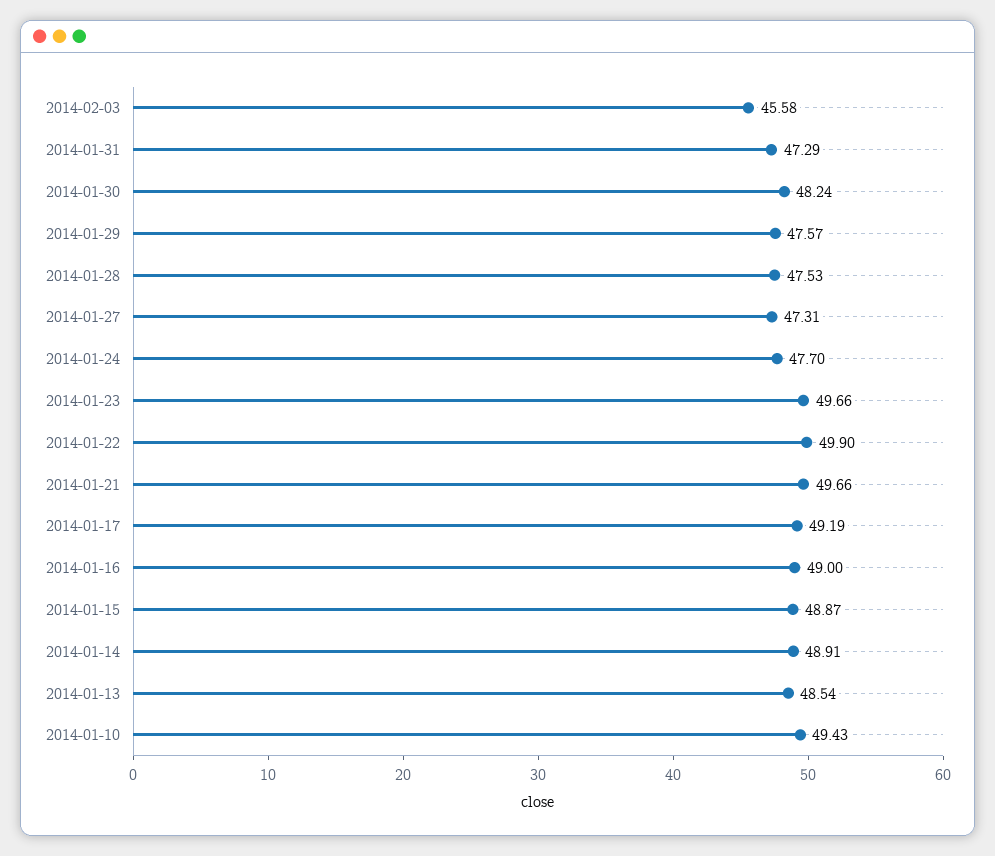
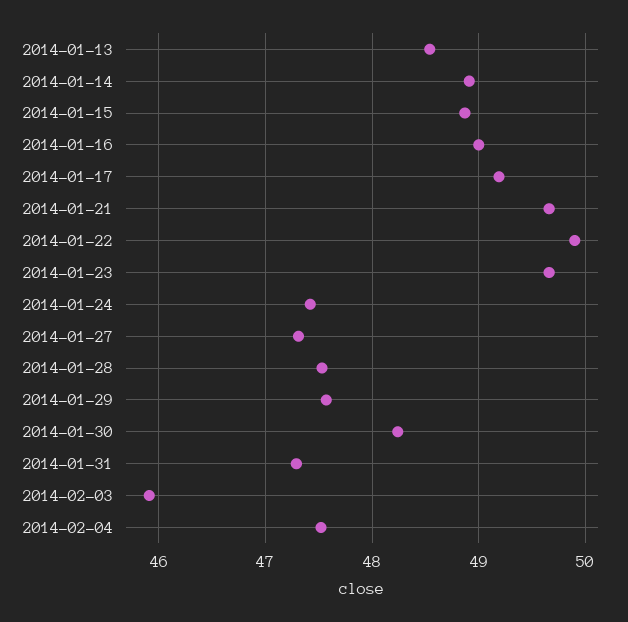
2014-02-03: 45.58 -> 45.9
2014-01-24: 47.7 -> 47.4
2014-01-10: 49.43 -> none
2014-02-04: none -> 47.5

